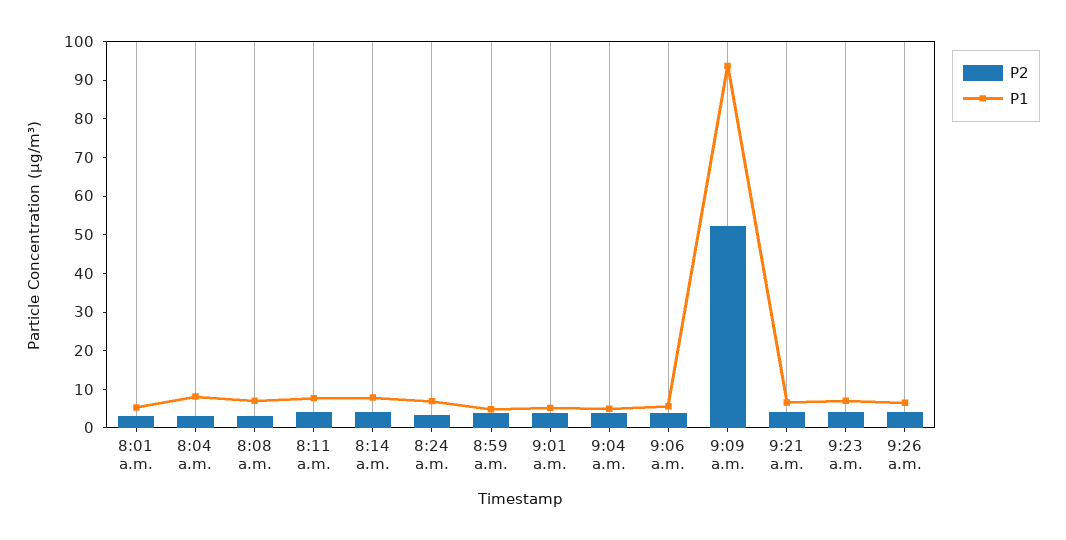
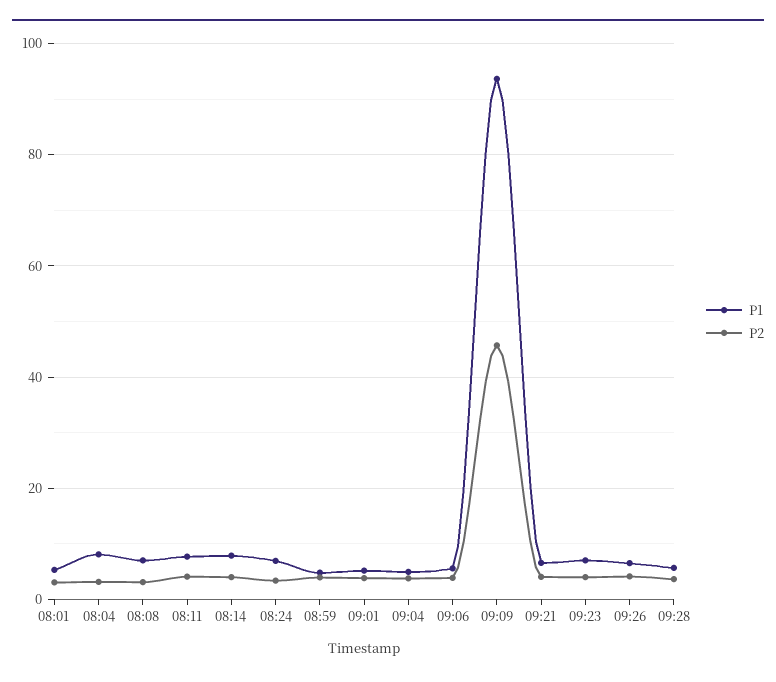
P2, 9:09 a.m.: 52.5 -> 46
P1, 09:28: none -> 6
P2, 09:28: none -> 4

